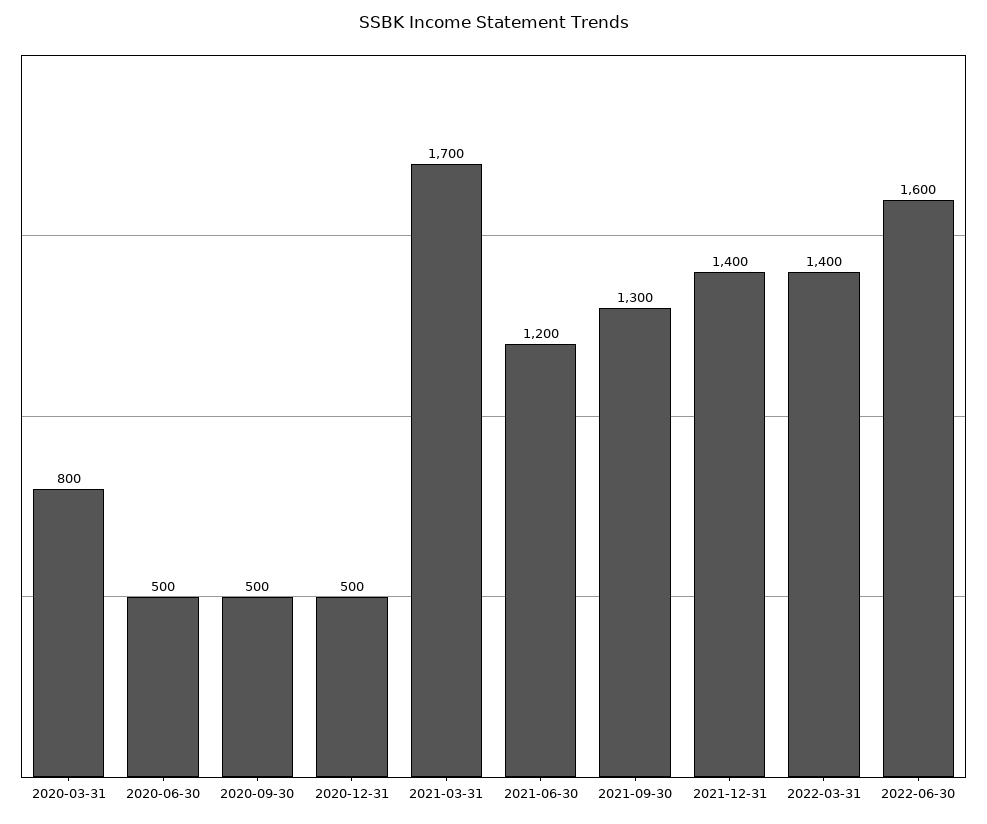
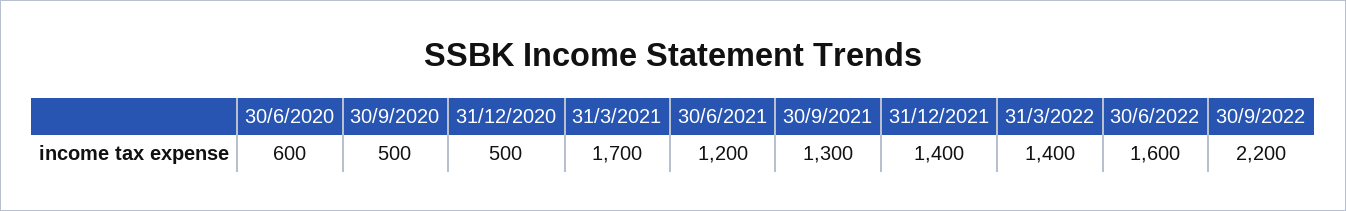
2020-03-31: 800 -> none
2020-06-30: 500 -> 600
30/9/2022: none -> 2200

